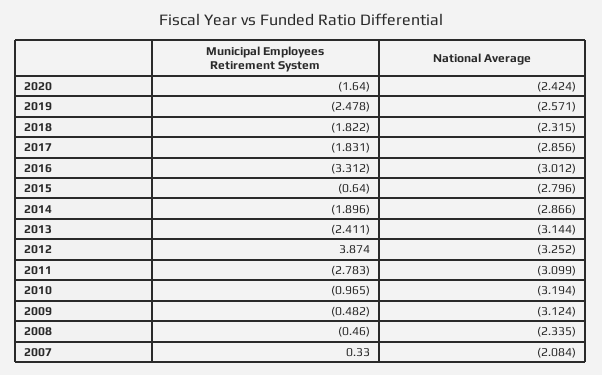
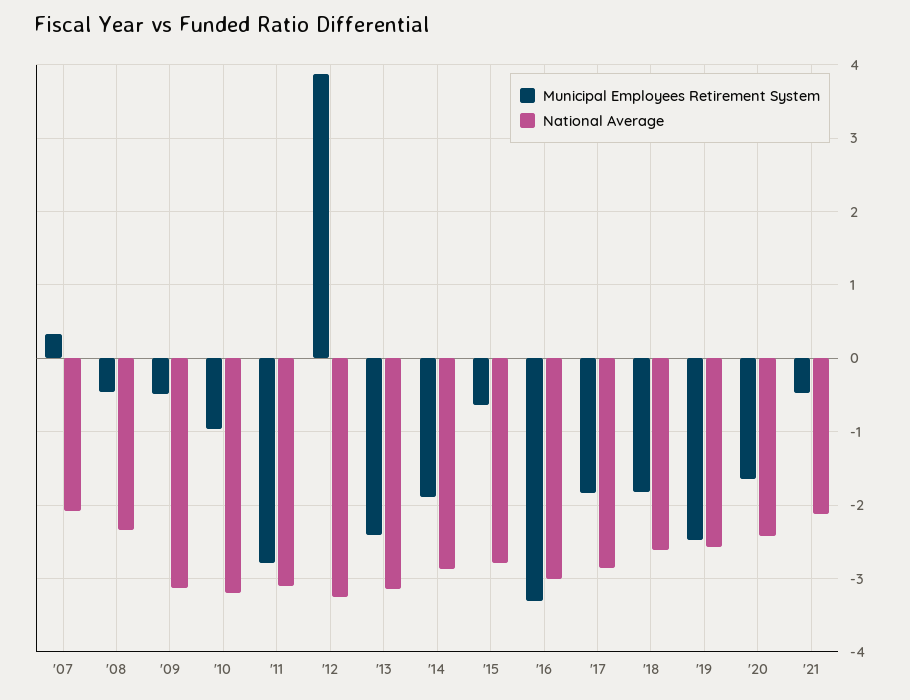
National Average, 2018: -2.315 -> -2.6
Municipal Employees Retirement System, '21: none -> -0.5
National Average, '21: none -> -2.1

